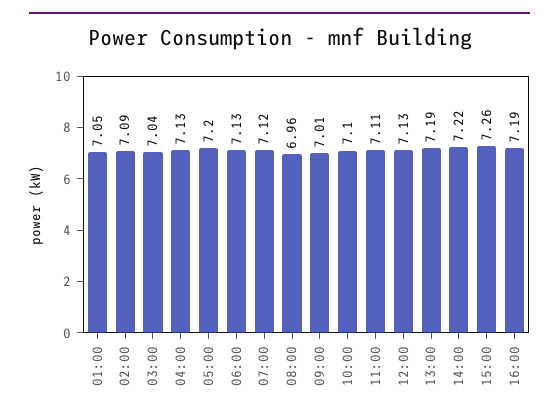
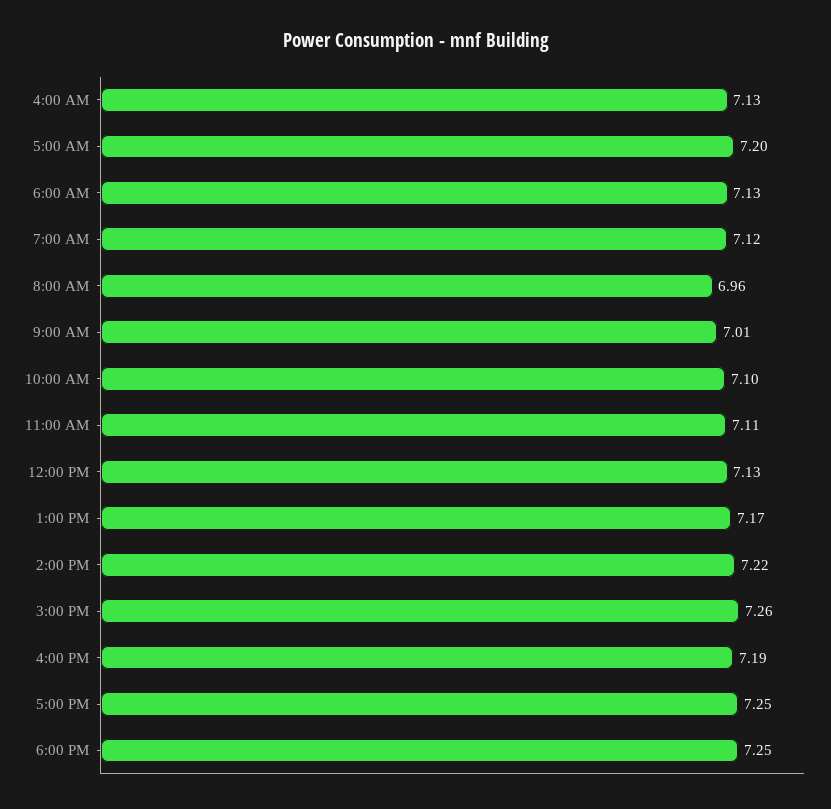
01:00: 7.05 -> none
02:00: 7.09 -> none
03:00: 7.04 -> none
13:00: 7.19 -> 7.17
5:00 PM: none -> 7.25
6:00 PM: none -> 7.25

